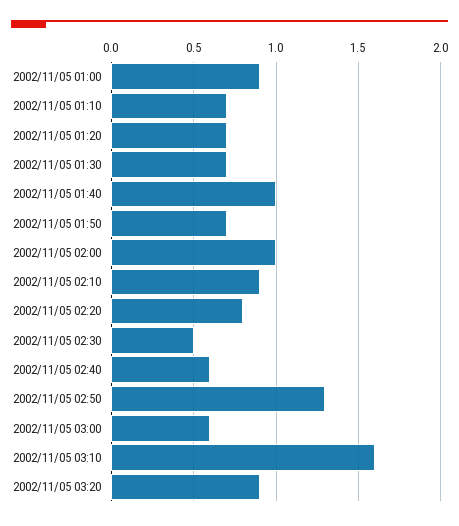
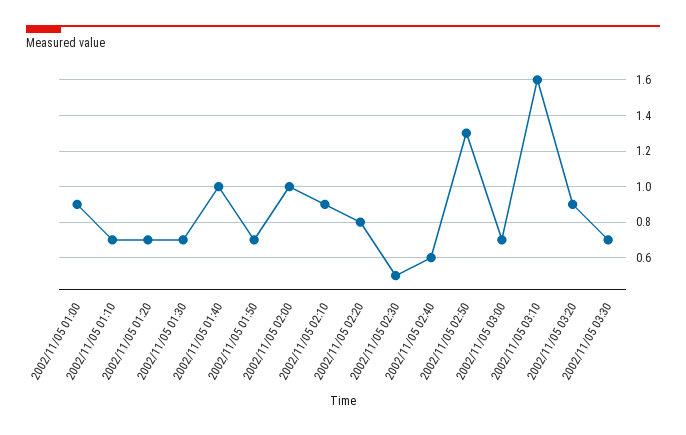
2002/11/05 03:00: 0.6 -> 0.7
2002/11/05 03:30: none -> 0.7

